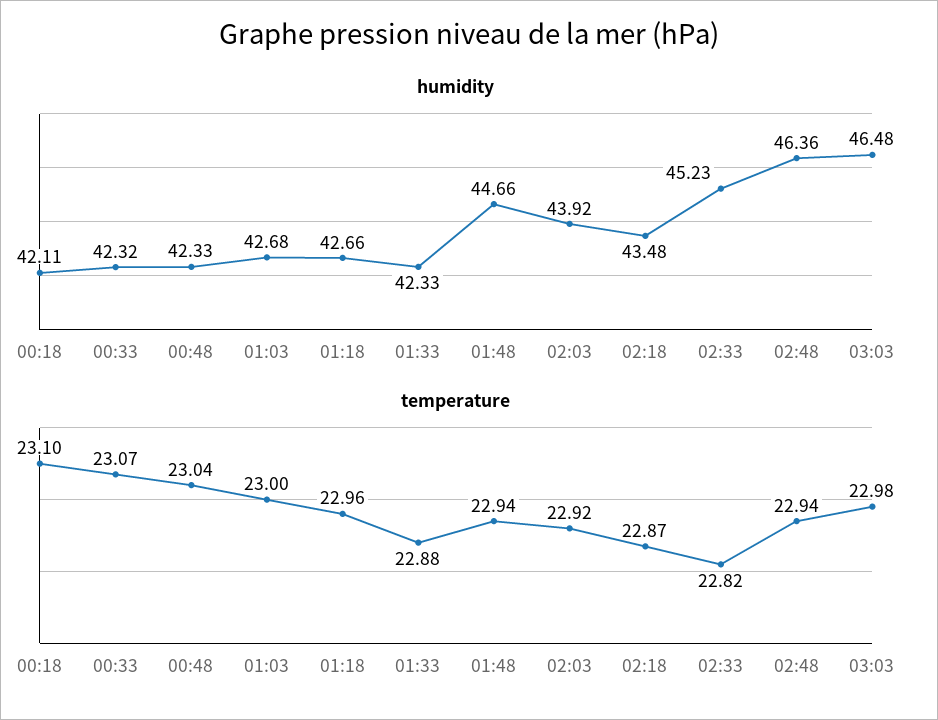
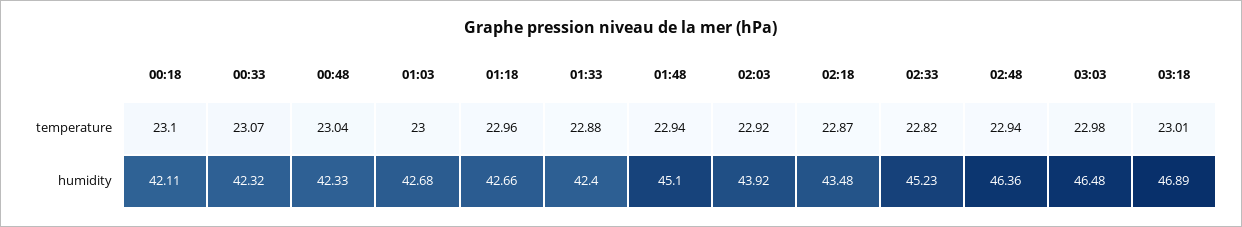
humidity, 01:33: 42.33 -> 42.4
humidity, 01:48: 44.66 -> 45.1
temperature, 03:18: none -> 23.01
humidity, 03:18: none -> 46.89

